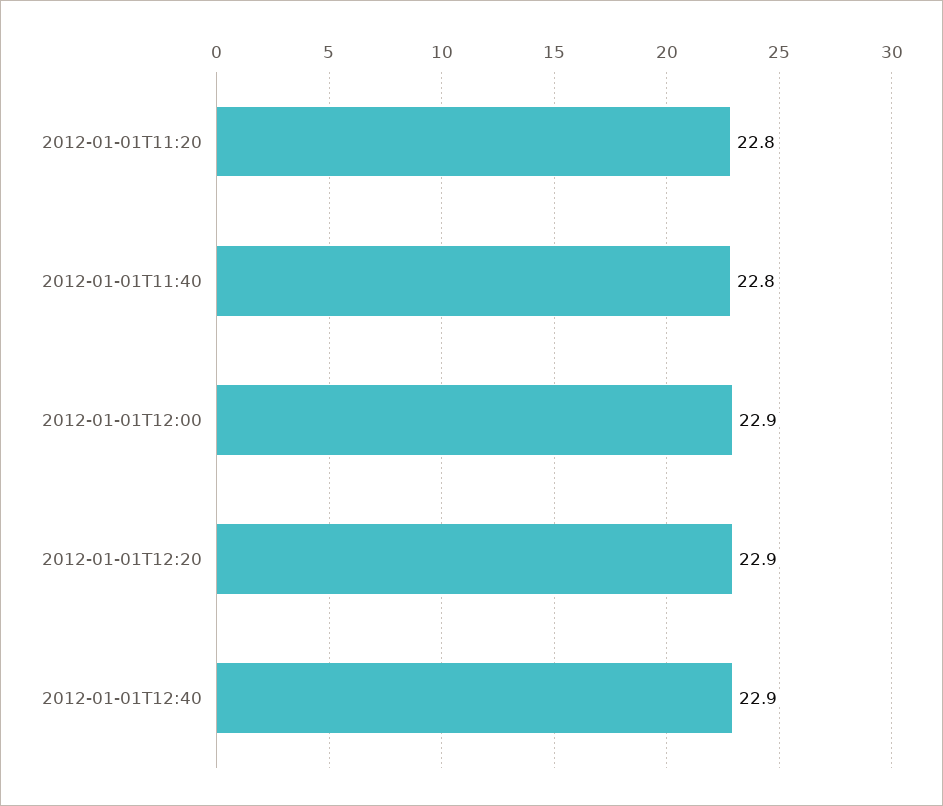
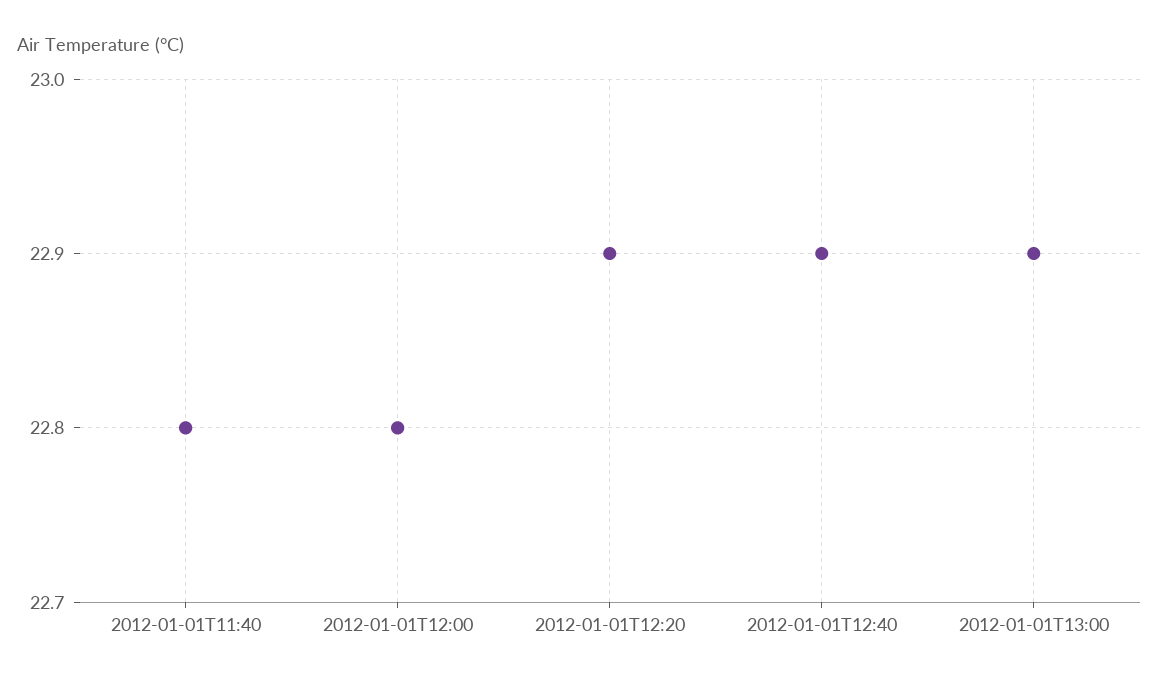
2012-01-01T11:20: 22.8 -> none
2012-01-01T12:00: 22.9 -> 22.8
2012-01-01T13:00: none -> 22.9

